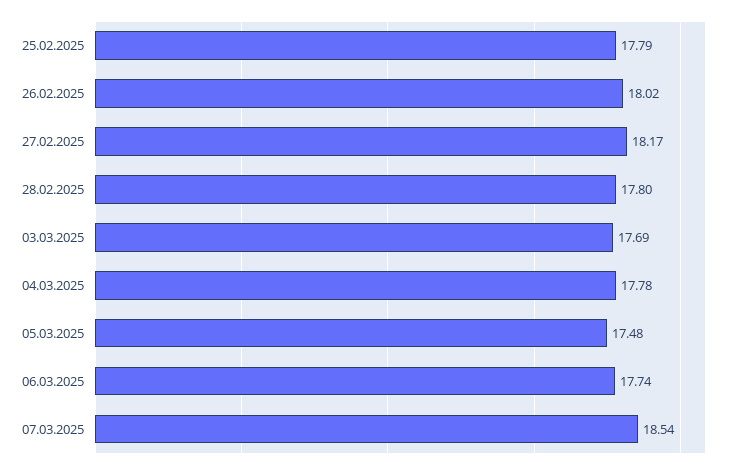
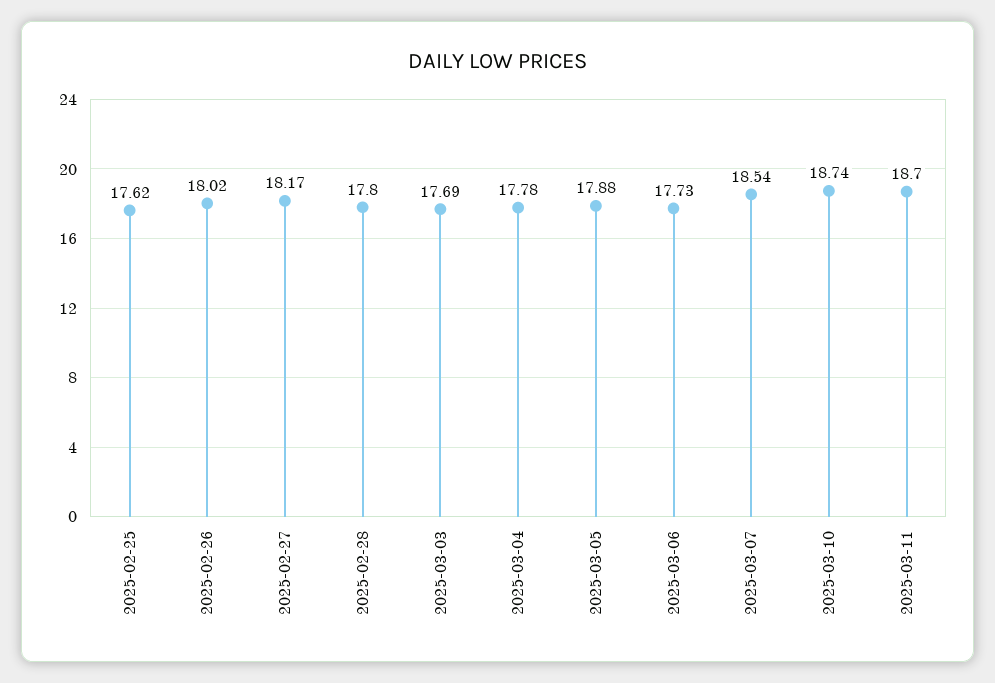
25.02.2025: 17.79 -> 17.62
05.03.2025: 17.48 -> 17.88
06.03.2025: 17.74 -> 17.73
2025-03-10: none -> 18.74
2025-03-11: none -> 18.7

